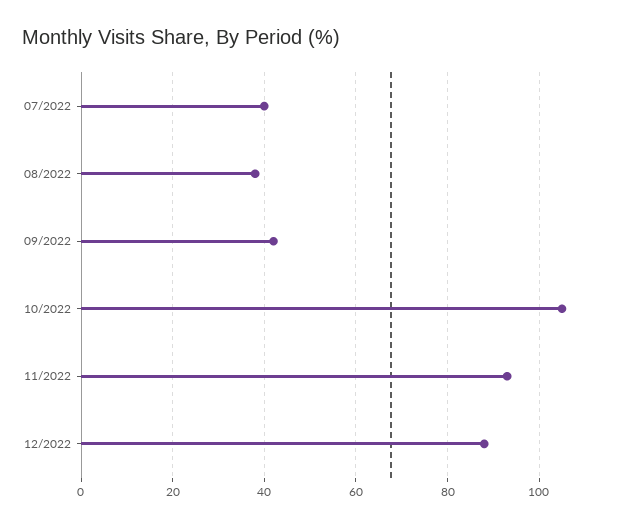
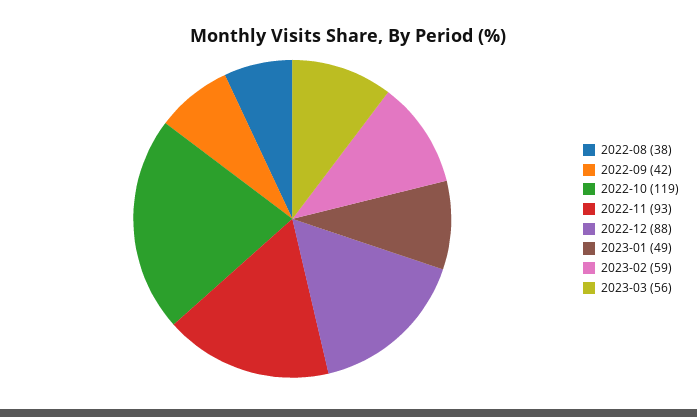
07/2022: 40 -> none
10/2022: 105 -> 119
2023-01: none -> 49
2023-02: none -> 59
2023-03: none -> 56

